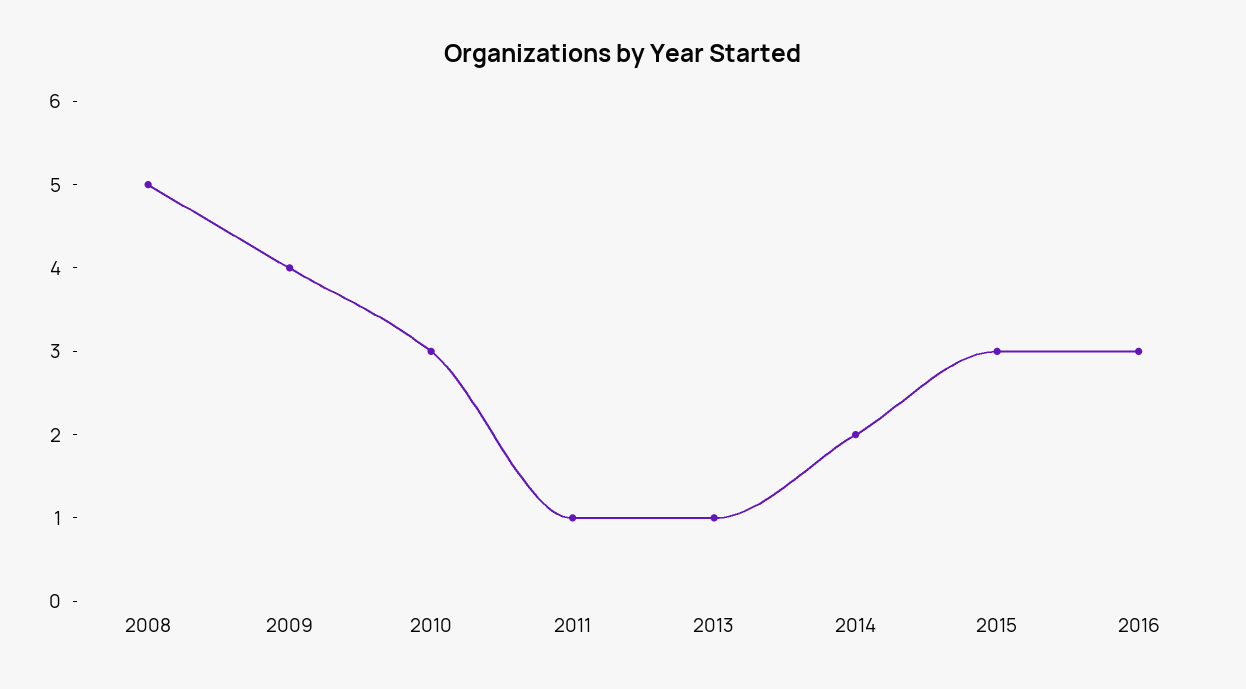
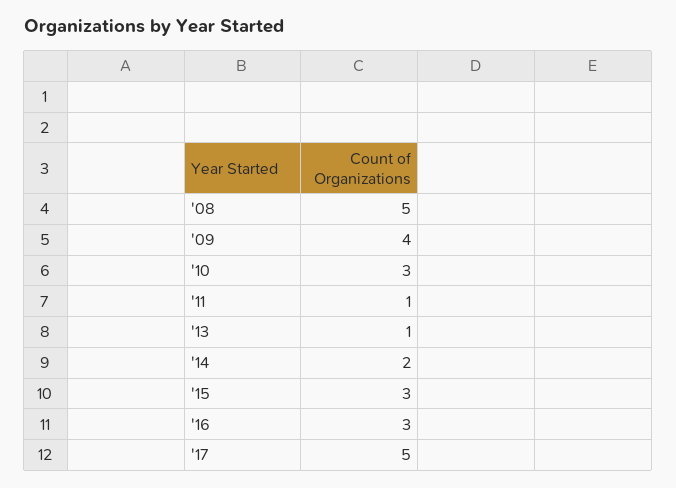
'17: none -> 5

